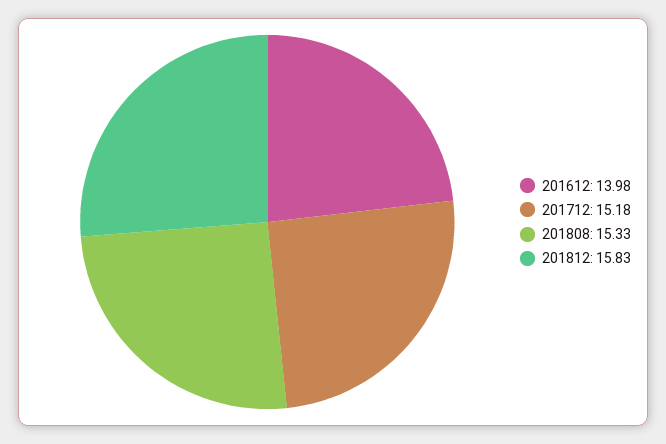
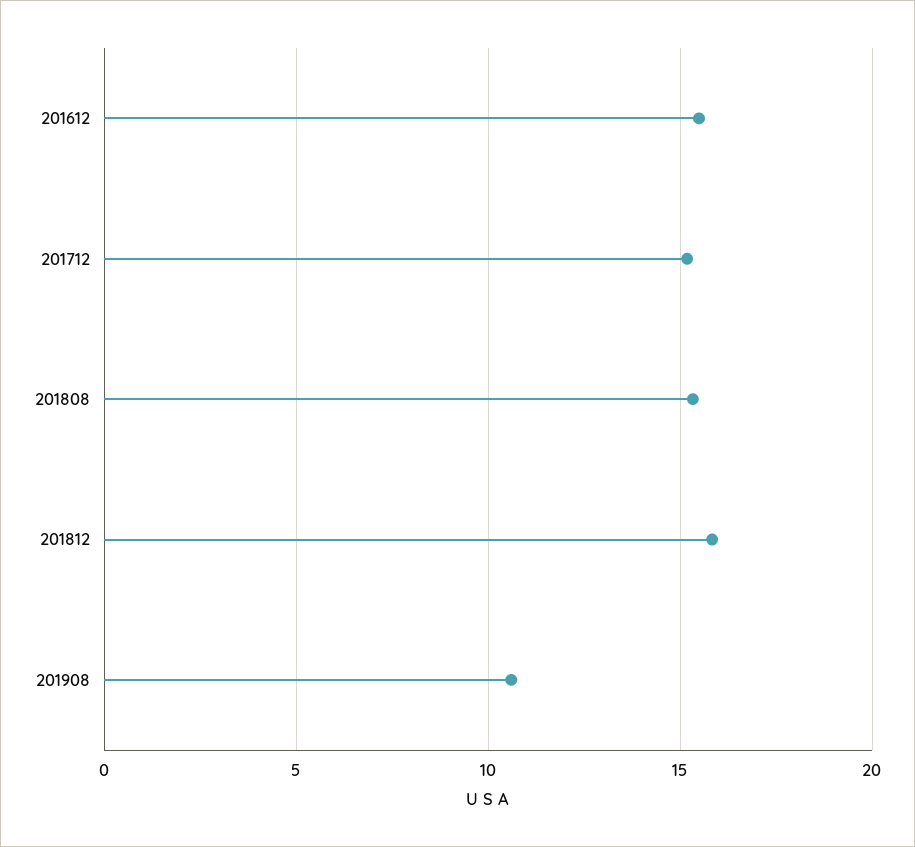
201612: 13.98 -> 15.5
201908: none -> 10.5

